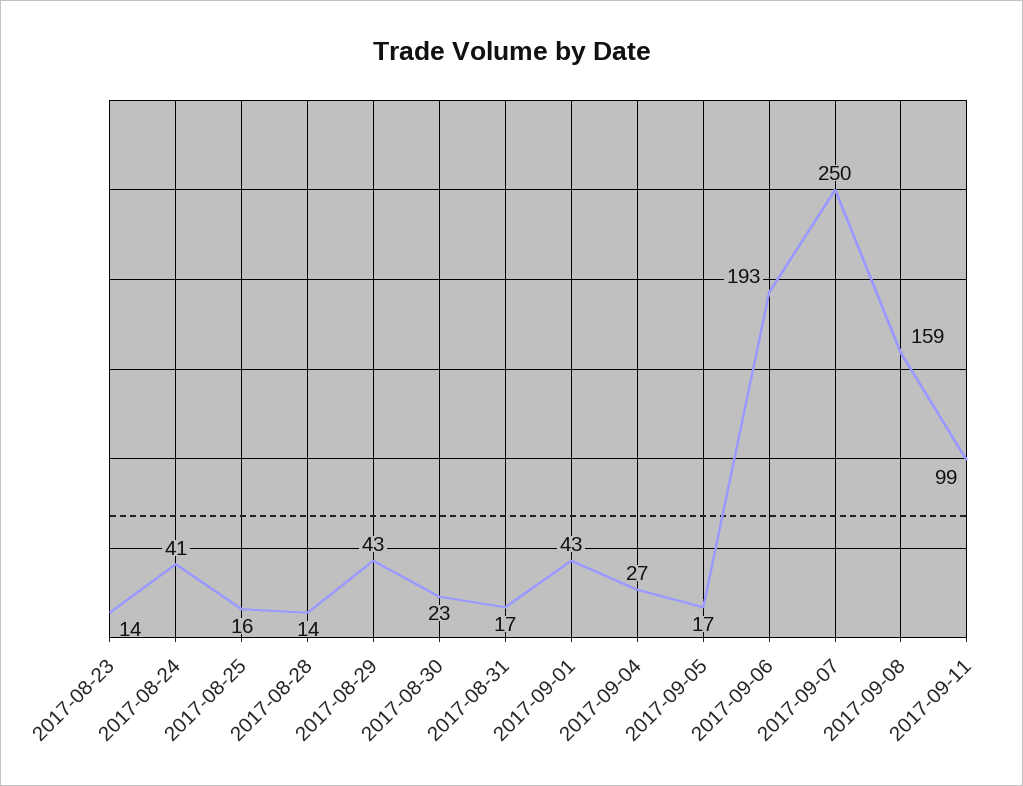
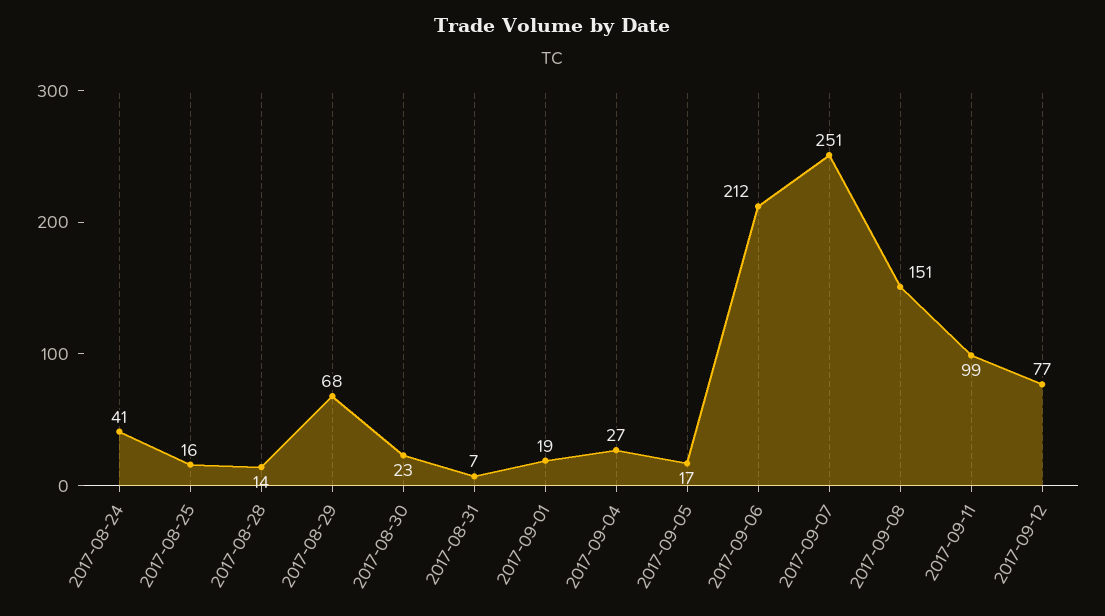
2017-08-23: 14 -> none
2017-08-29: 43 -> 68
2017-08-31: 17 -> 7
2017-09-01: 43 -> 19
2017-09-06: 193 -> 212
2017-09-07: 250 -> 251
2017-09-08: 159 -> 151
2017-09-12: none -> 77

